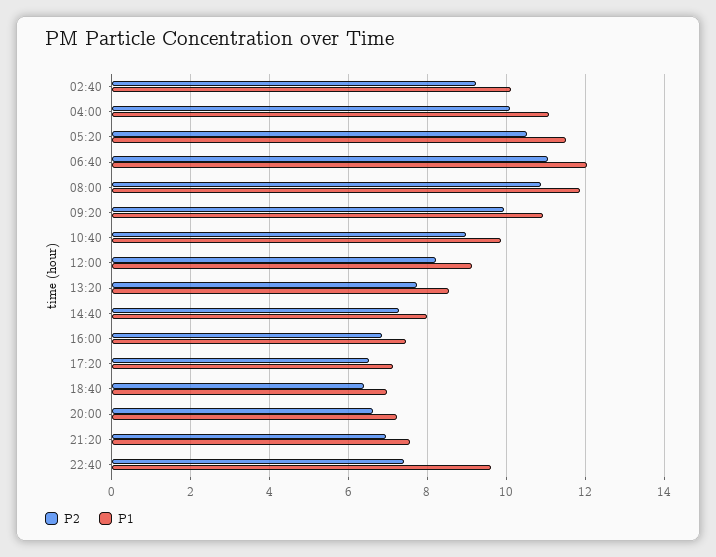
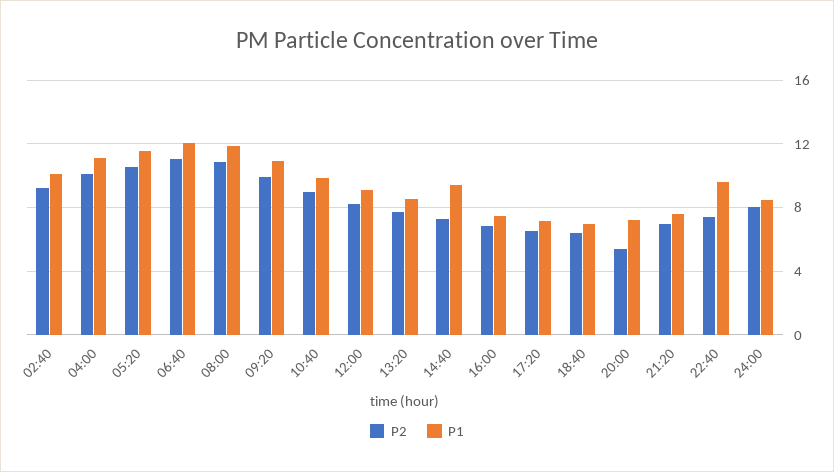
P1, 14:40: 8 -> 9.5
P2, 20:00: 6.6 -> 5.5
P2, 24:00: none -> 8
P1, 24:00: none -> 8.5

